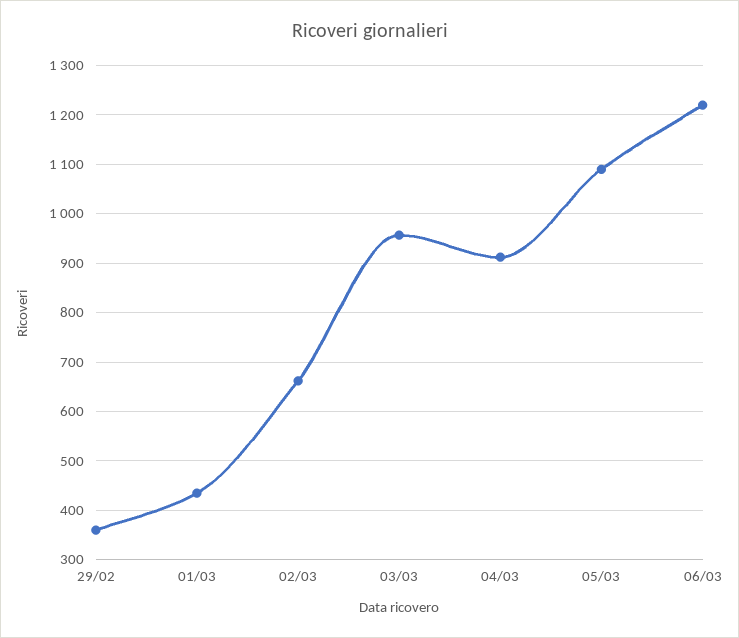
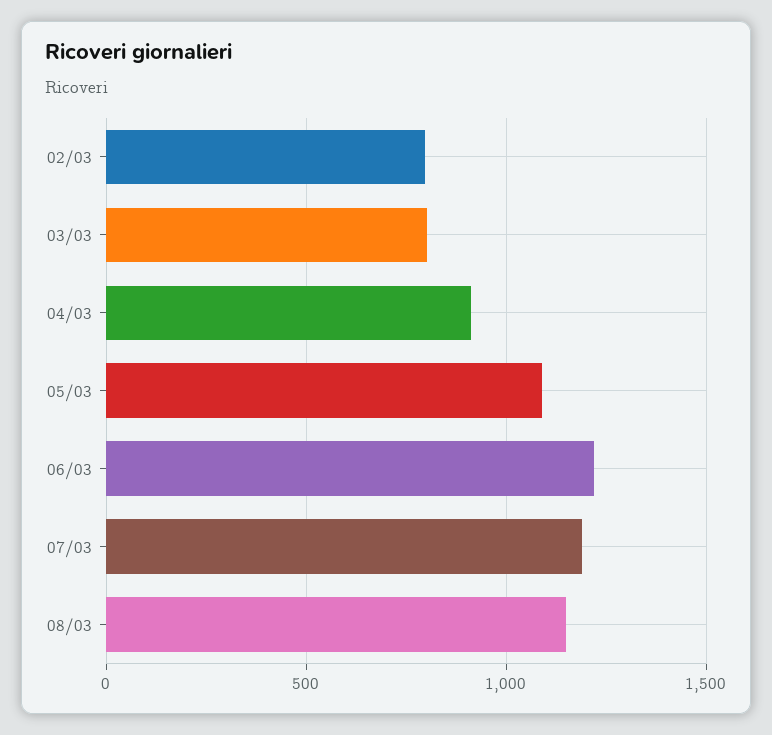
29/02: 360 -> none
01/03: 440 -> none
02/03: 660 -> 800
03/03: 960 -> 800
07/03: none -> 1200
08/03: none -> 1150

